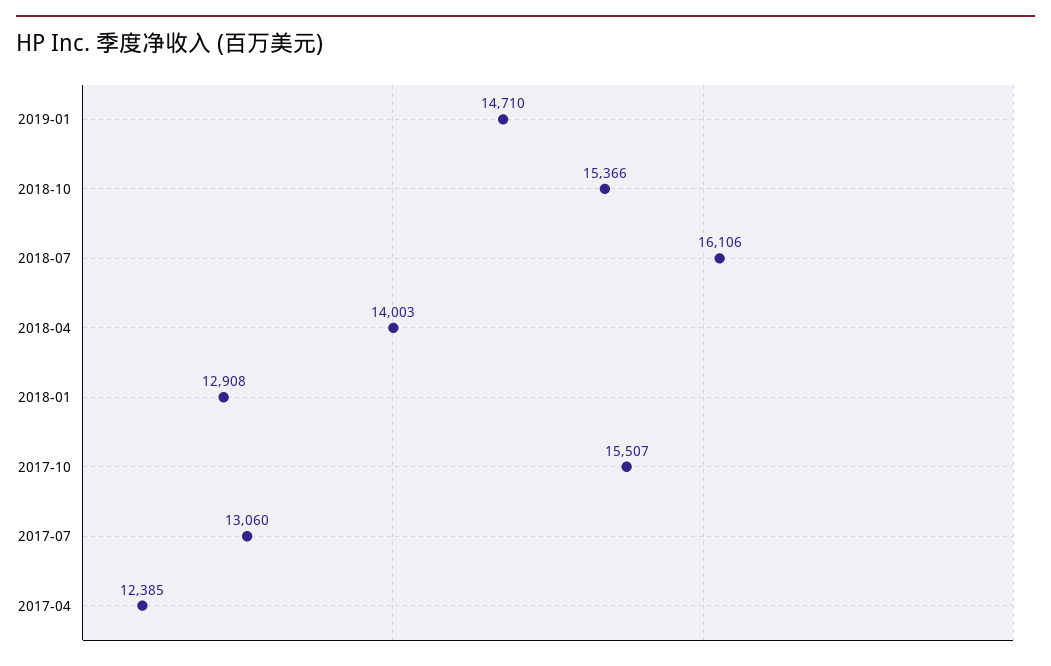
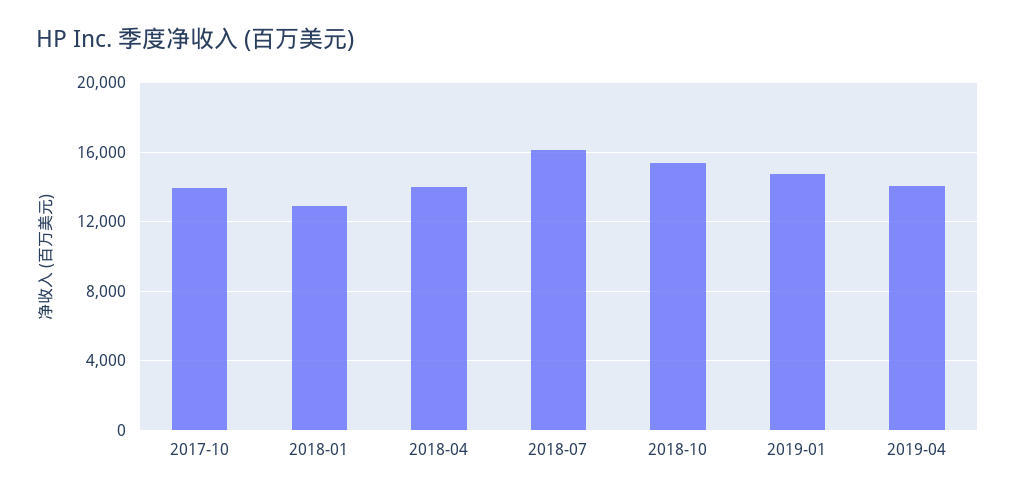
2017-10: 15507 -> 14000
2017-07: 13060 -> none
2017-04: 12385 -> none
2019-04: none -> 14000

